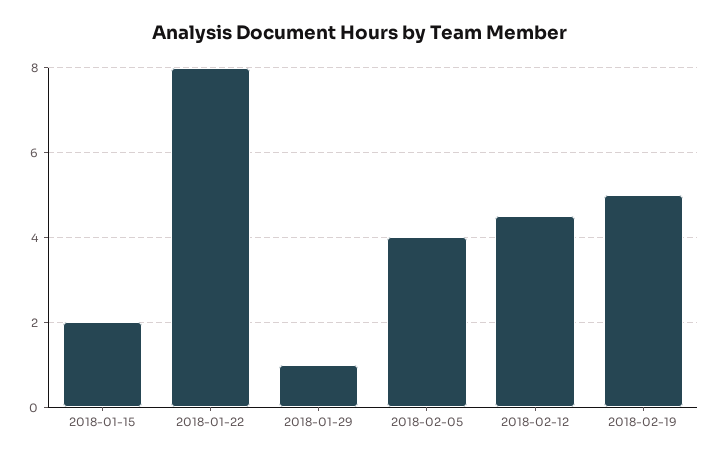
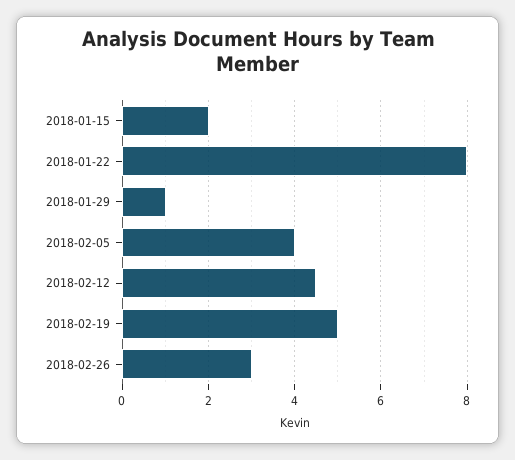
2018-02-26: none -> 3

